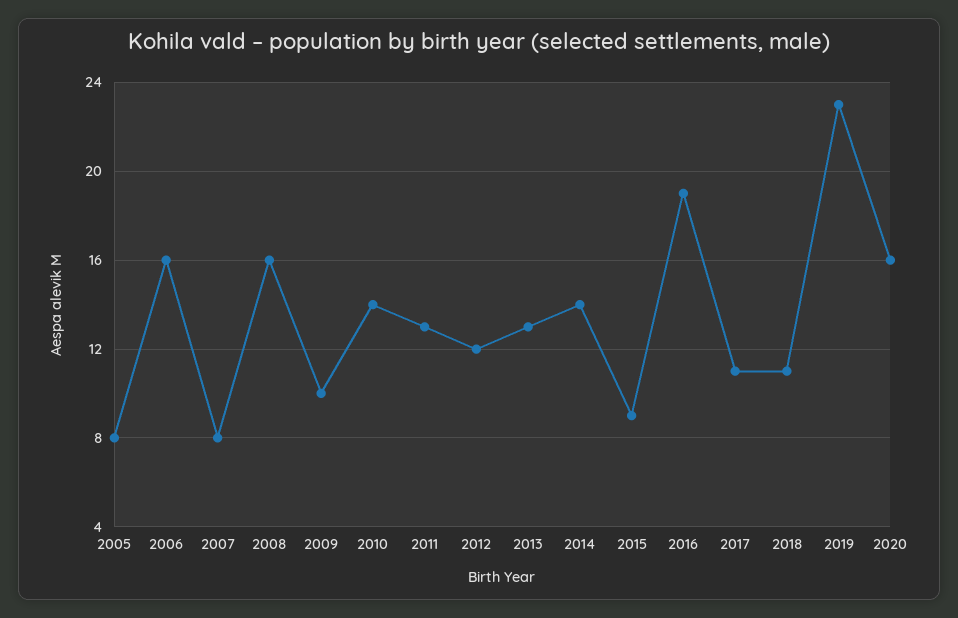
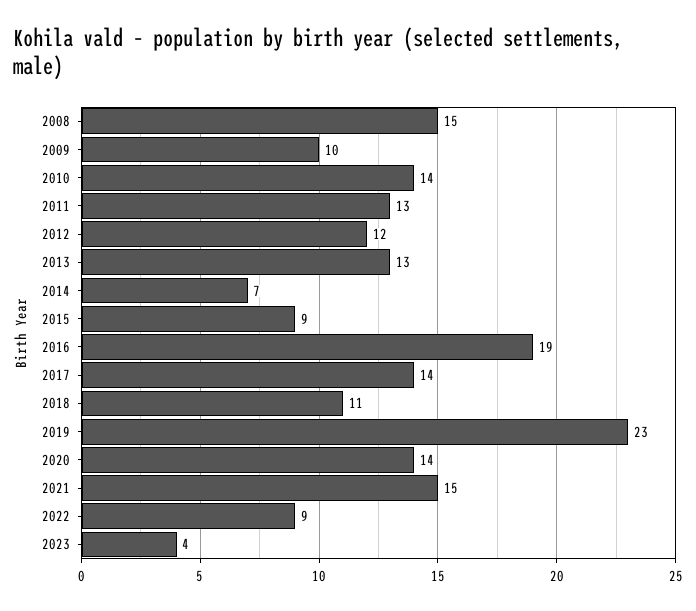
2005: 8 -> none
2006: 16 -> none
2007: 8 -> none
2008: 16 -> 15
2014: 14 -> 7
2017: 11 -> 14
2020: 16 -> 14
2021: none -> 15
2022: none -> 9
2023: none -> 4

